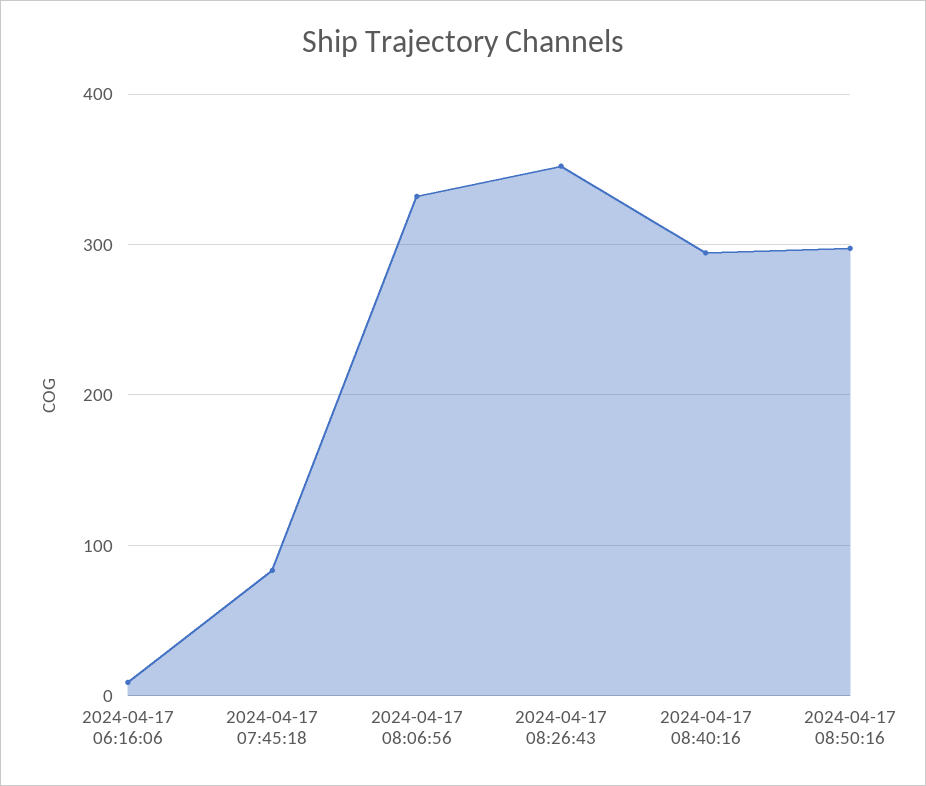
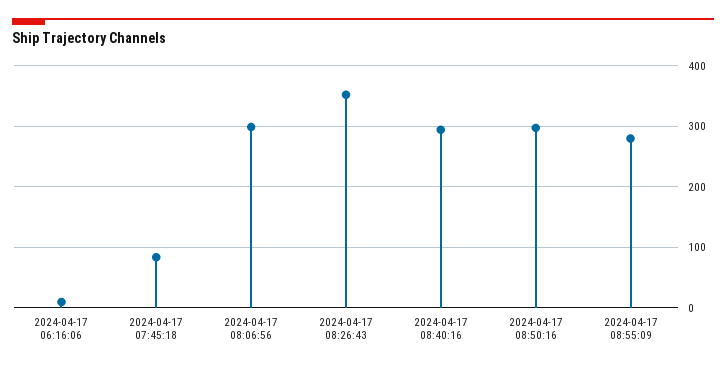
2024-04-17 08:06:56: 330 -> 300
2024-04-17 08:55:09: none -> 280

